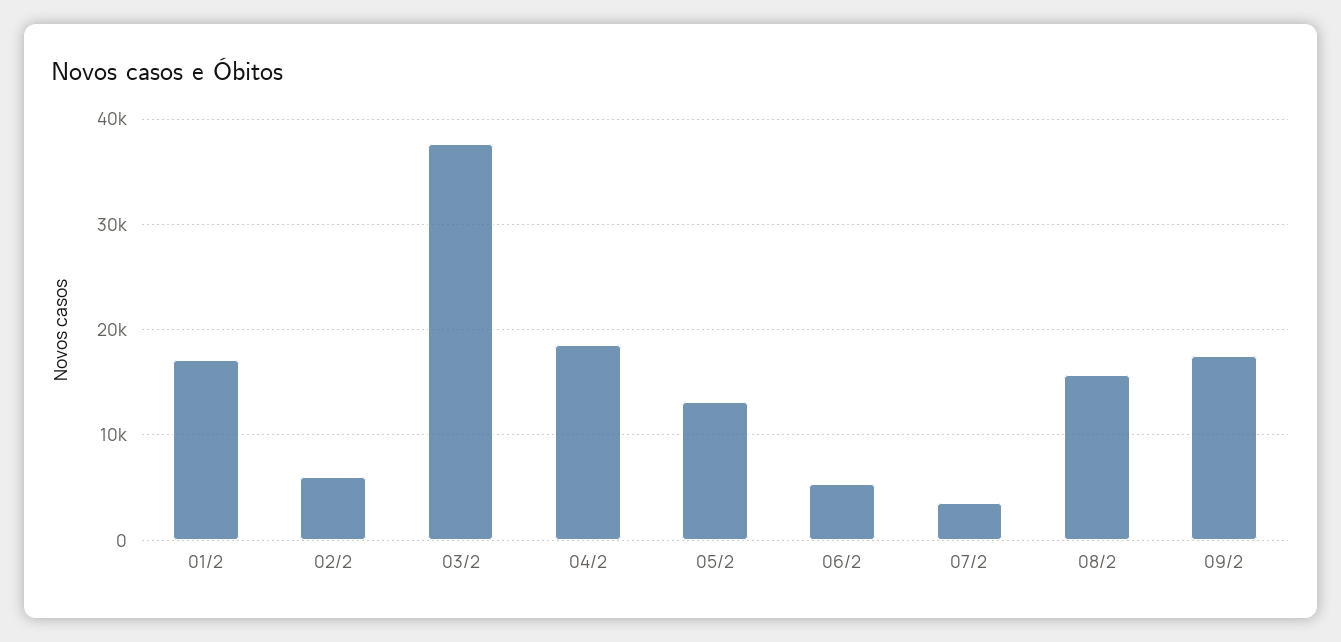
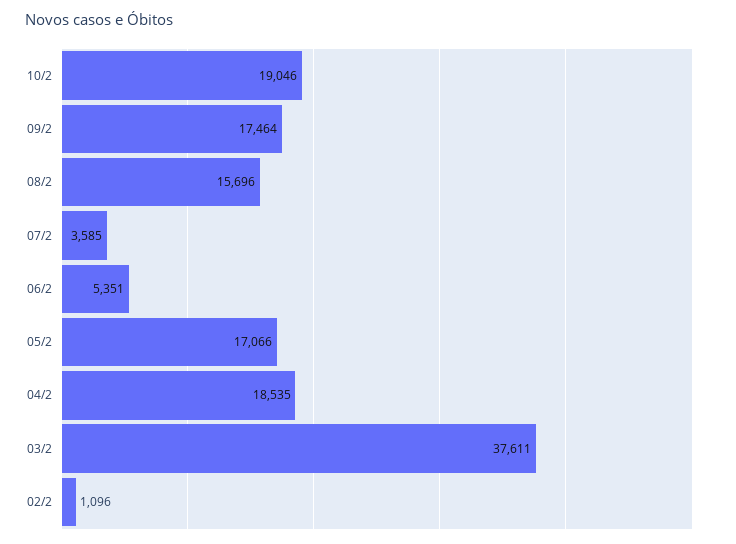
01/2: 17000 -> none
02/2: 6000 -> 1096
05/2: 13000 -> 17066
10/2: none -> 19046

